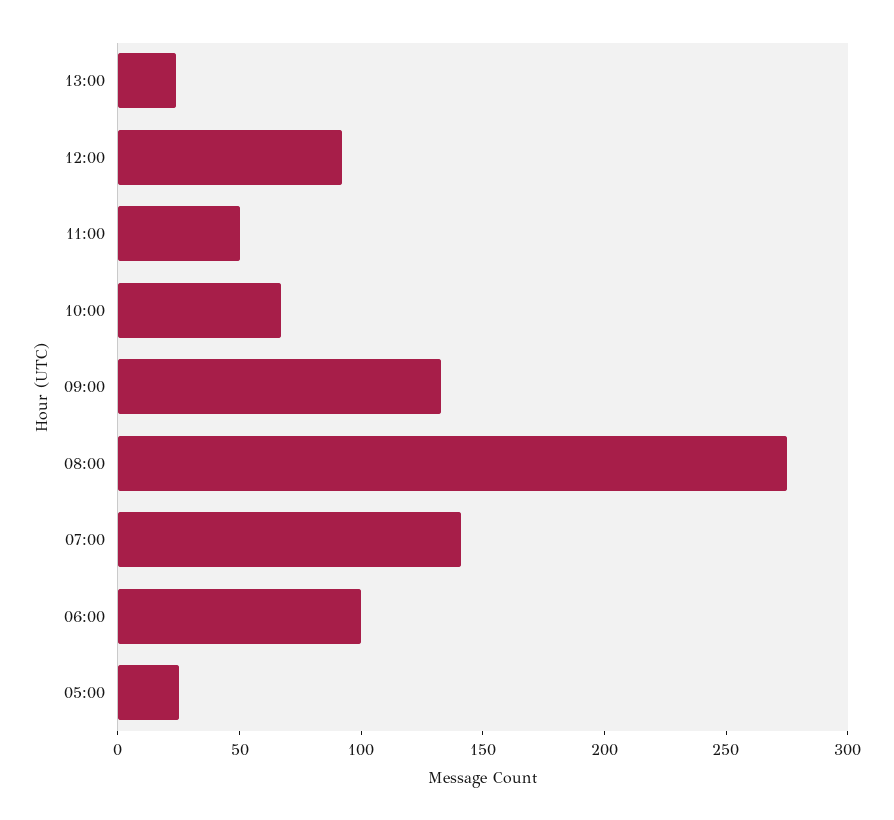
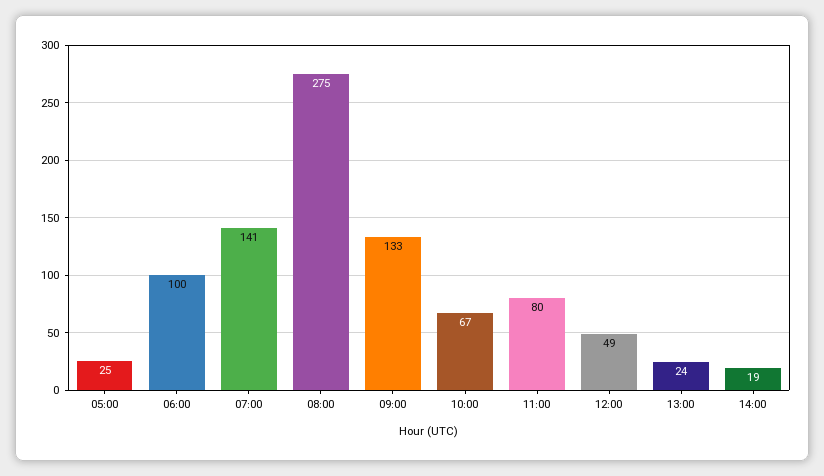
12:00: 90 -> 49
11:00: 50 -> 80
14:00: none -> 19

